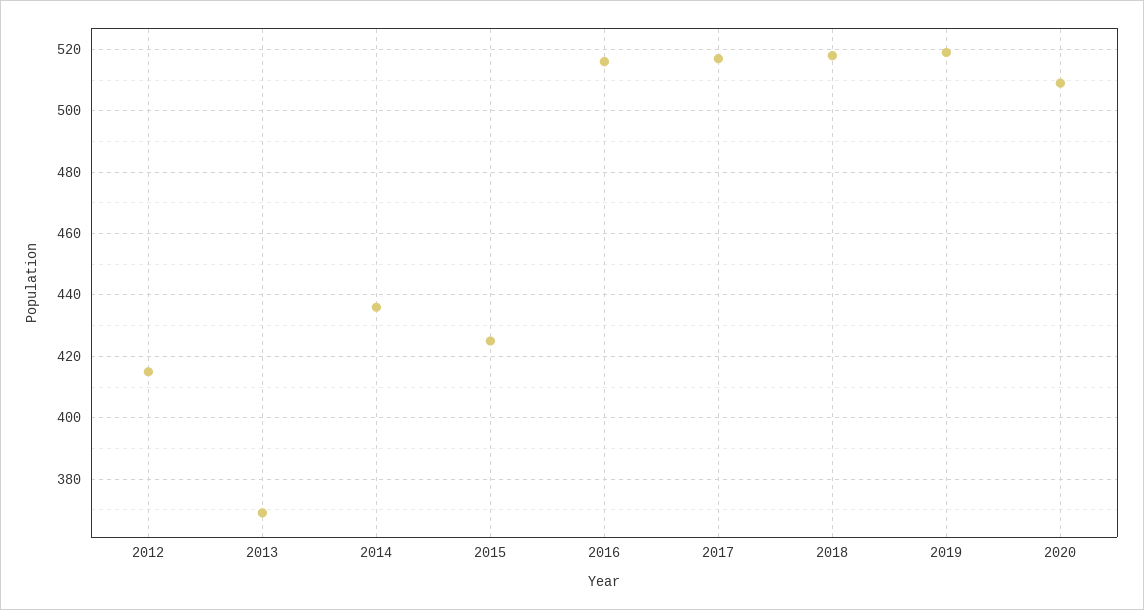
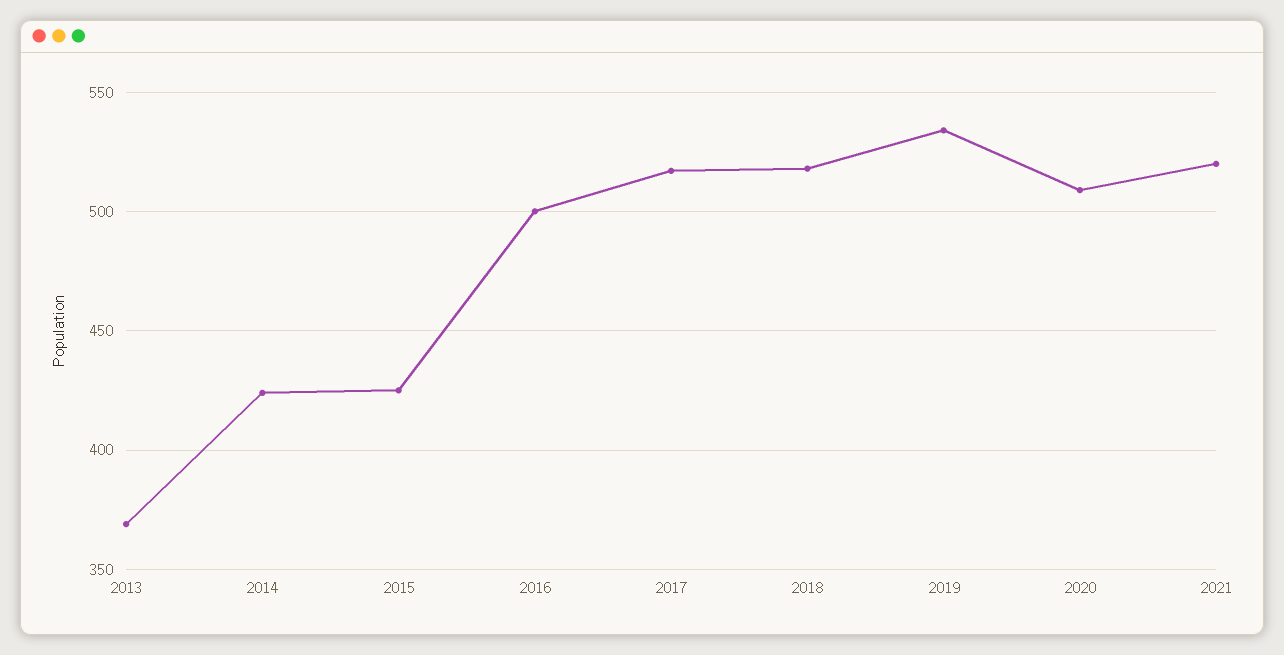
2012: 415 -> none
2014: 435 -> 425
2016: 515 -> 500
2019: 520 -> 535
2021: none -> 520

